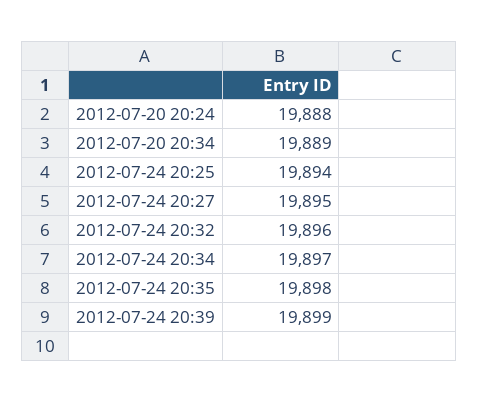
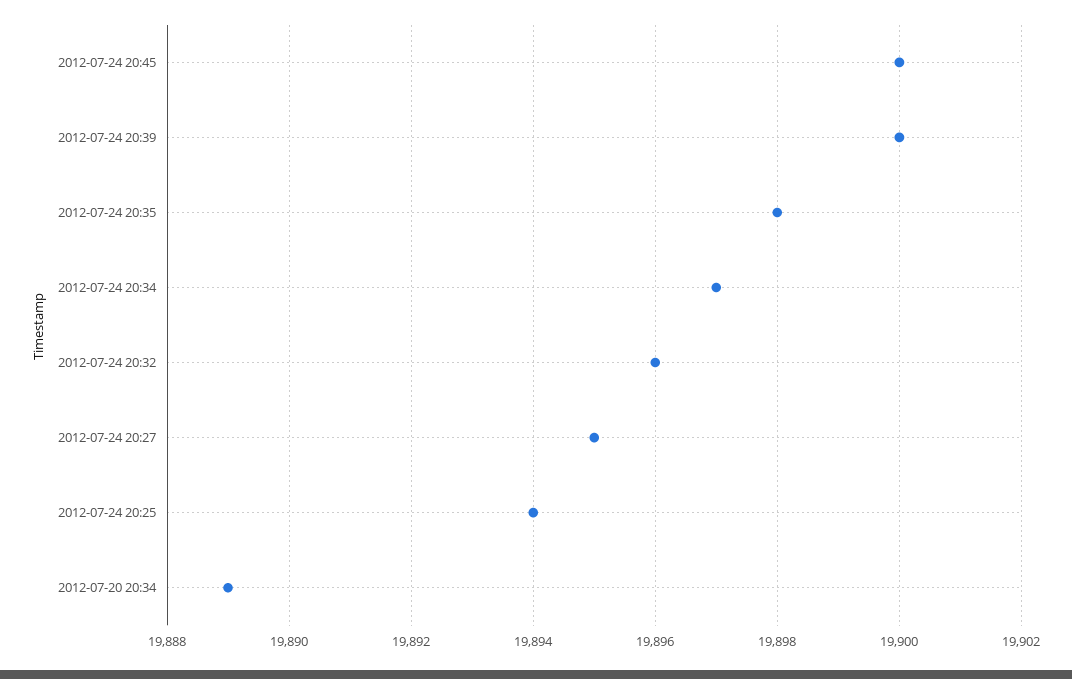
2012-07-20 20:24: 19888 -> none
2012-07-24 20:39: 19899 -> 19900
2012-07-24 20:45: none -> 19900

